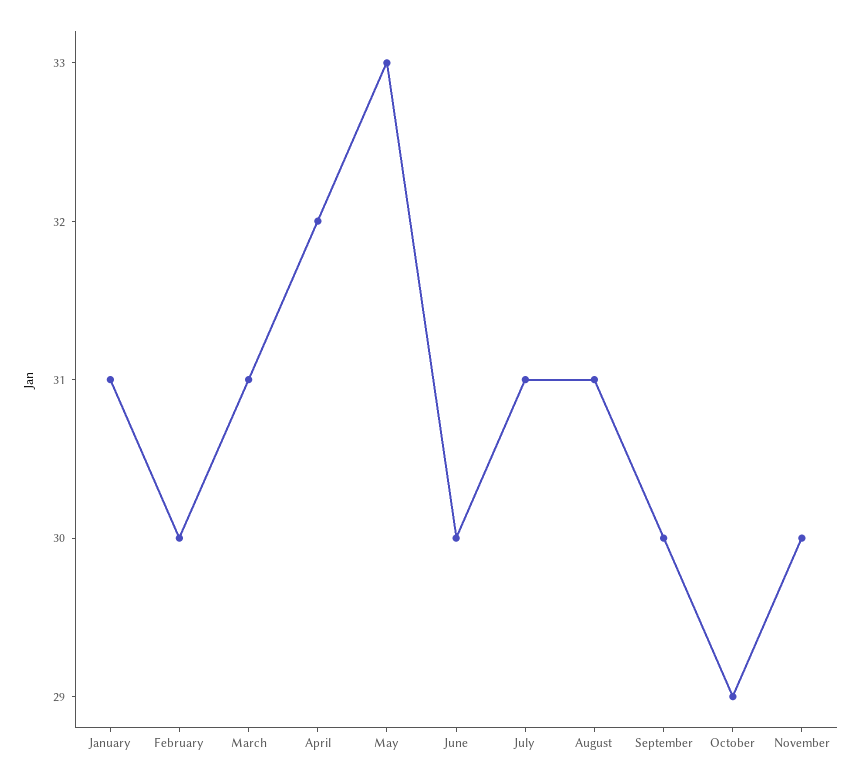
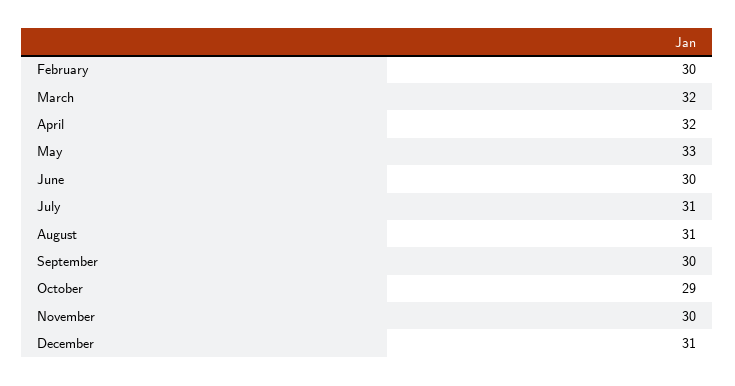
January: 31 -> none
March: 31 -> 32
December: none -> 31

